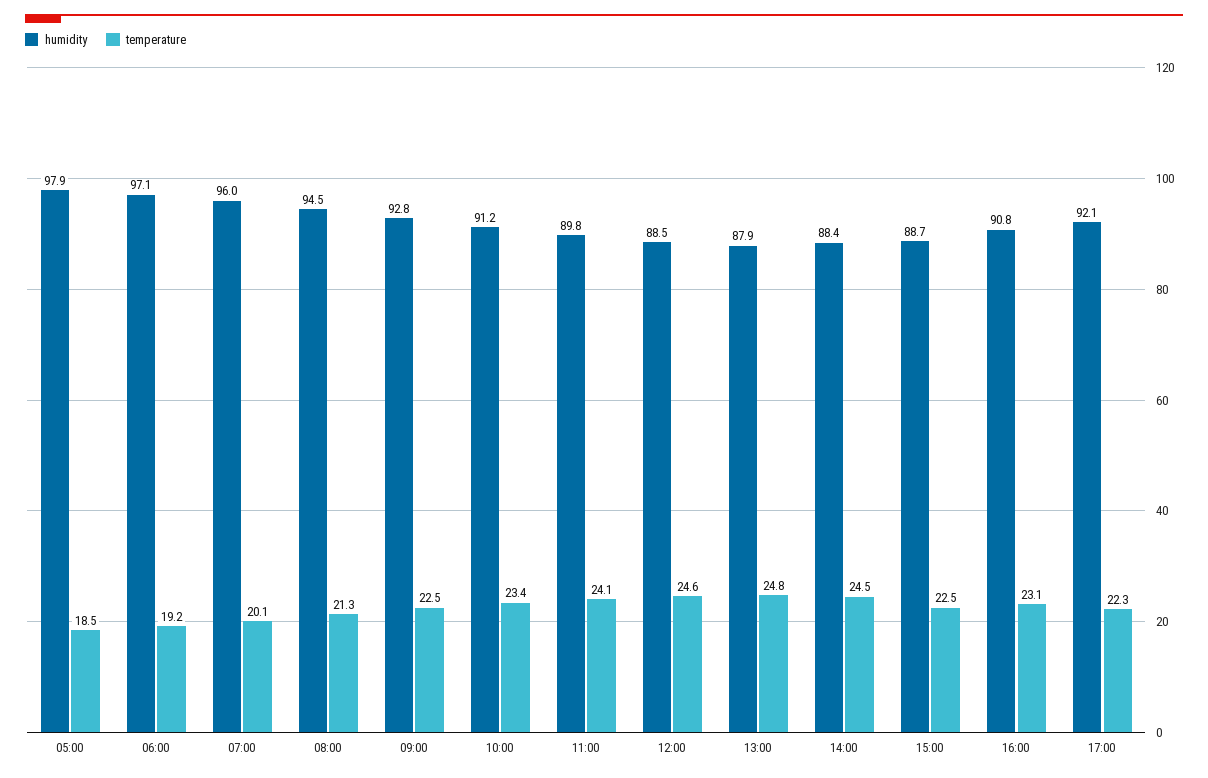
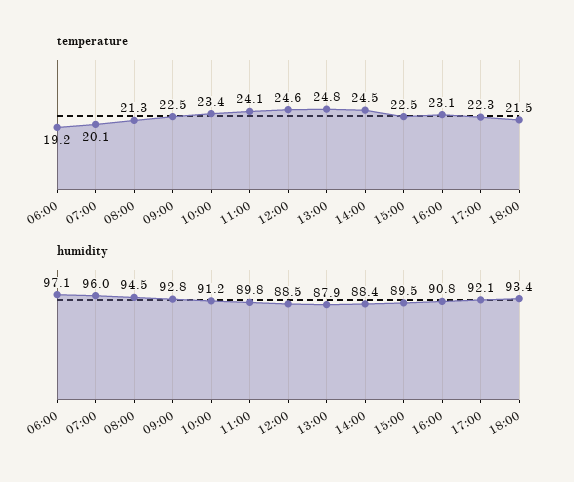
humidity, 05:00: 97.9 -> none
temperature, 05:00: 18.5 -> none
humidity, 15:00: 88.7 -> 89.5
temperature, 18:00: none -> 21.5
humidity, 18:00: none -> 93.4

